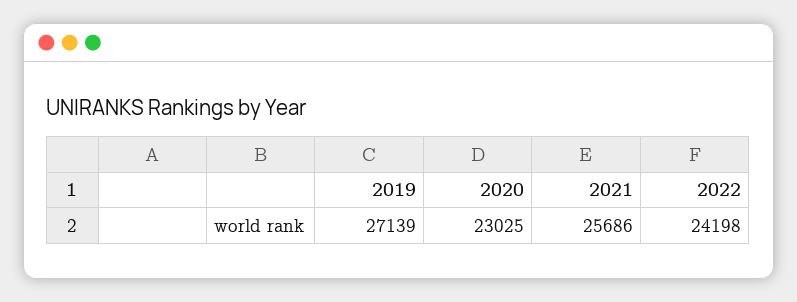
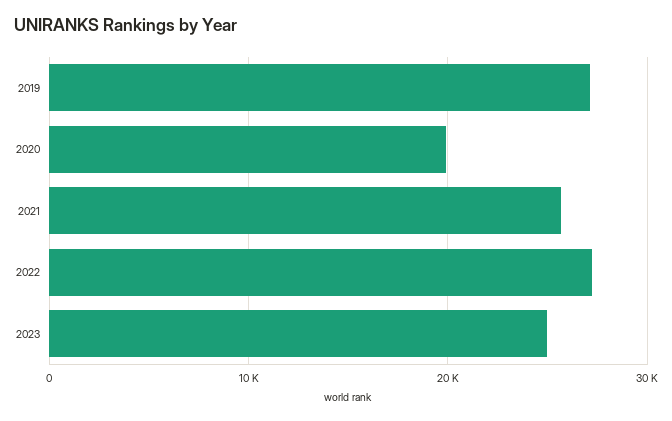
2020: 23025 -> 20000
2022: 24198 -> 27000
2023: none -> 25000

